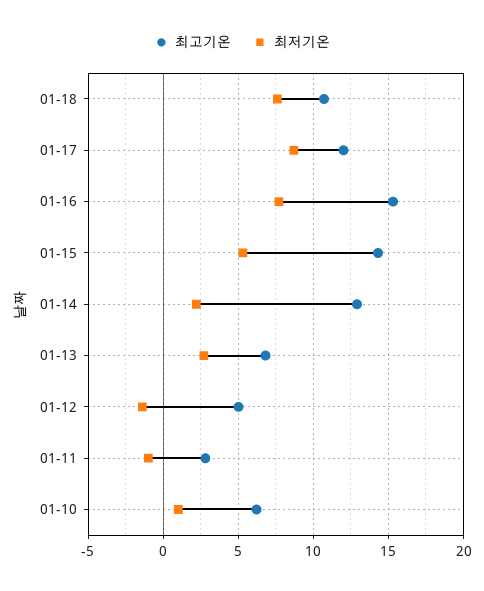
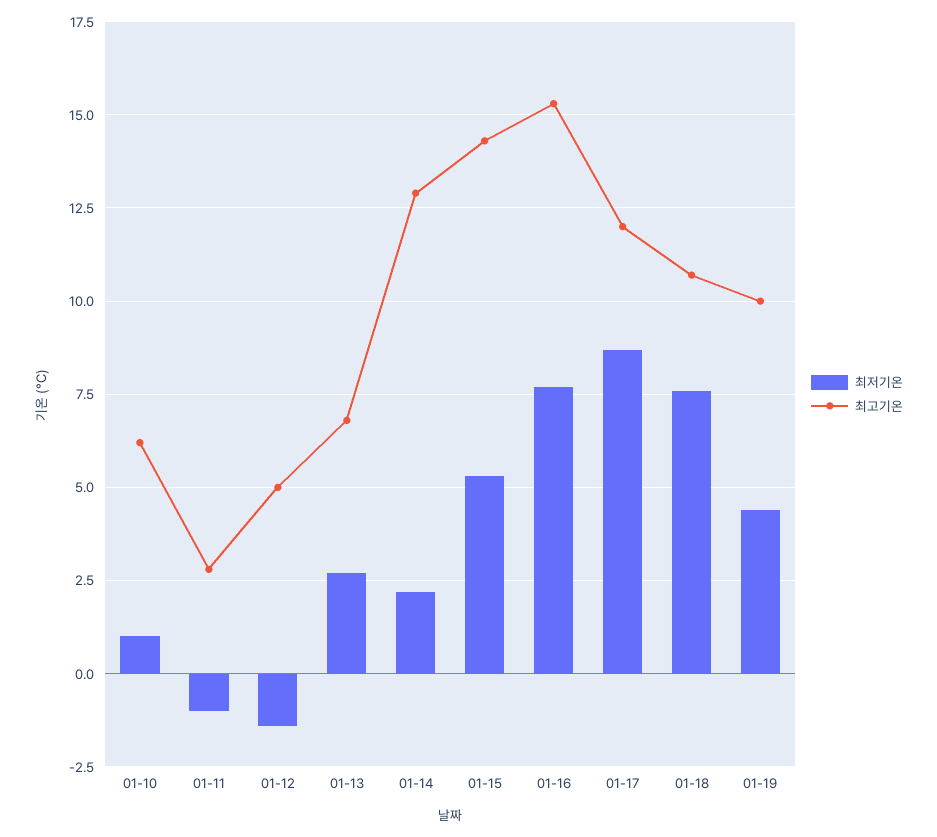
최저기온, 01-19: none -> 4.5
최고기온, 01-19: none -> 10

